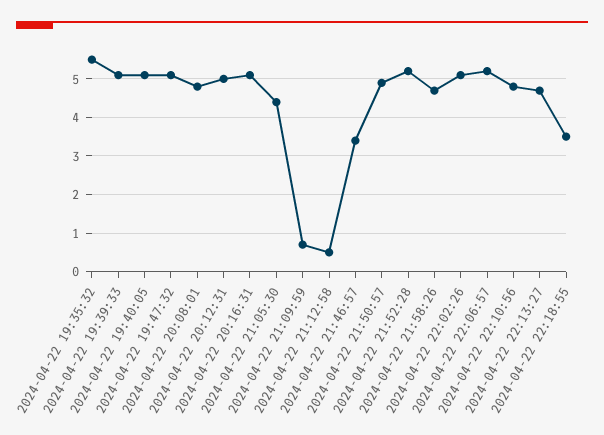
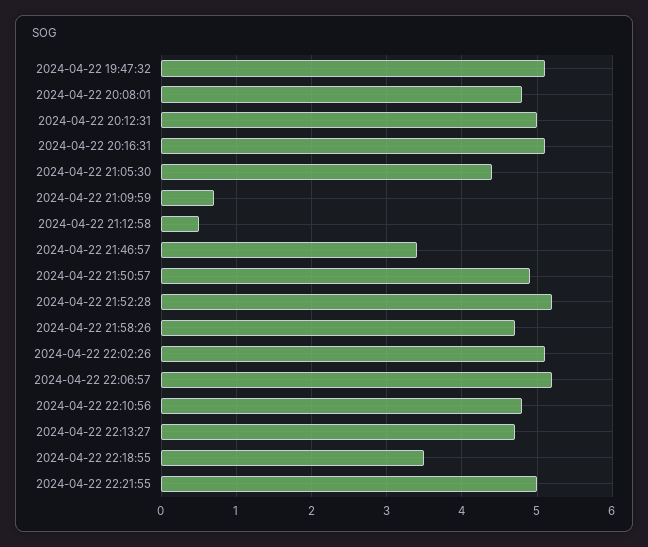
2024-04-22 19:35:32: 5.5 -> none
2024-04-22 19:39:33: 5 -> none
2024-04-22 19:40:05: 5 -> none
2024-04-22 22:21:55: none -> 5

